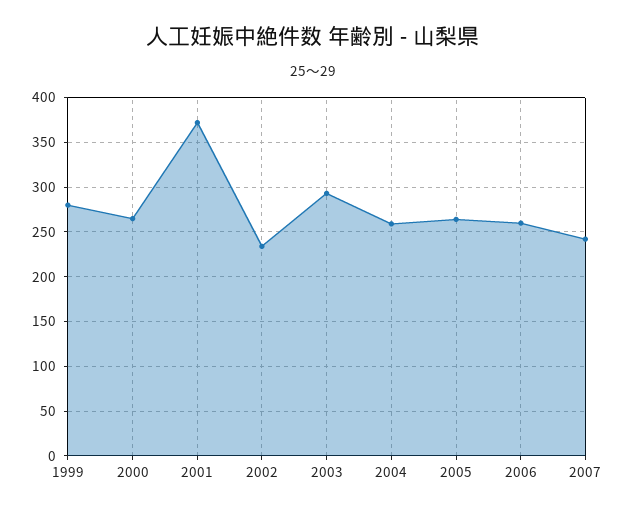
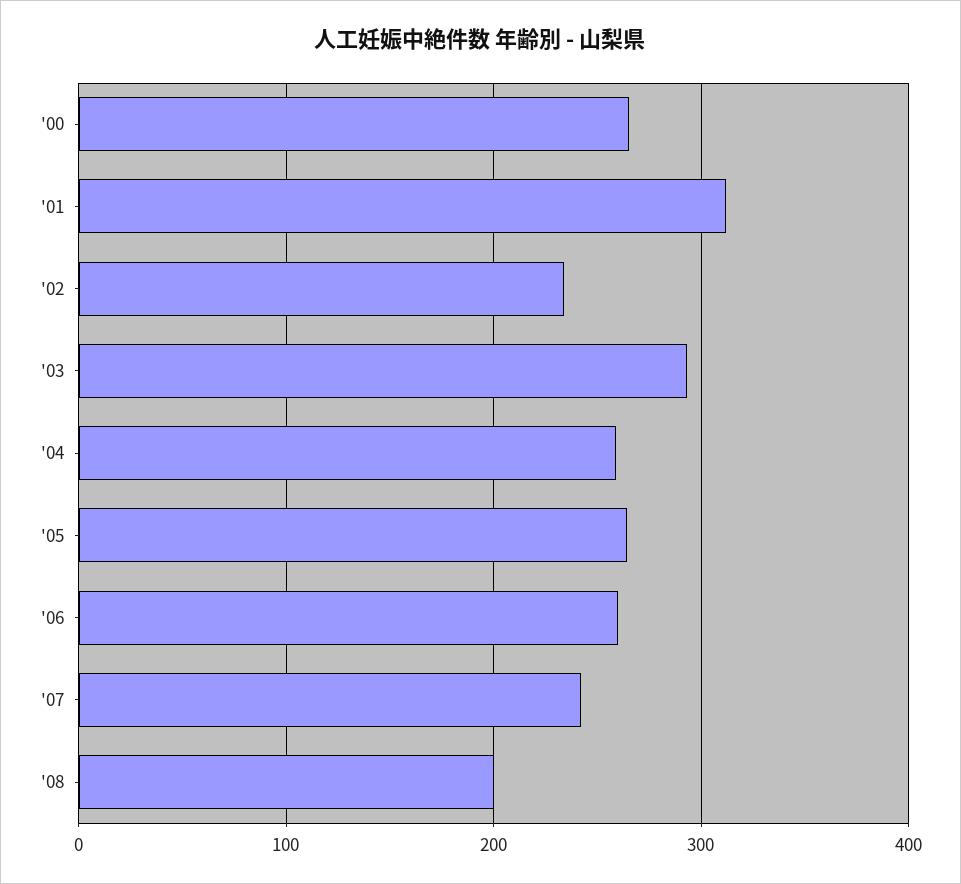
1999: 280 -> none
2001: 370 -> 310
'08: none -> 200

